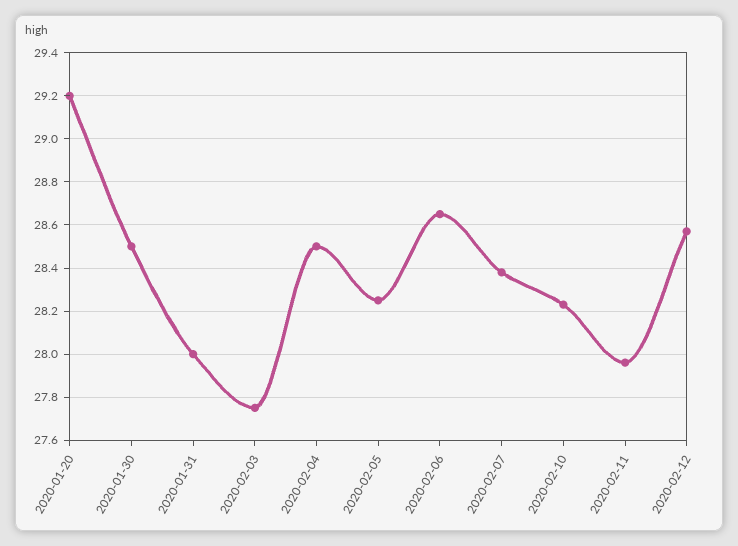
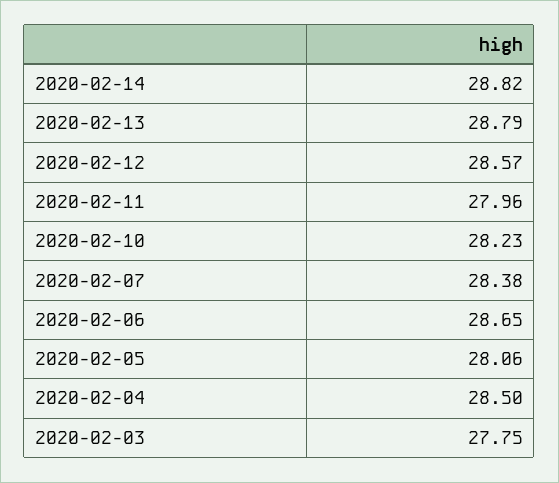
2020-01-20: 29.2 -> none
2020-01-30: 28.5 -> none
2020-01-31: 28 -> none
2020-02-05: 28.25 -> 28.06
2020-02-14: none -> 28.82
2020-02-13: none -> 28.79

